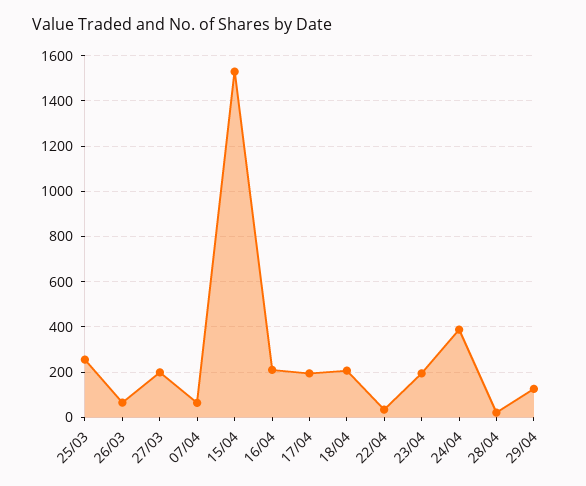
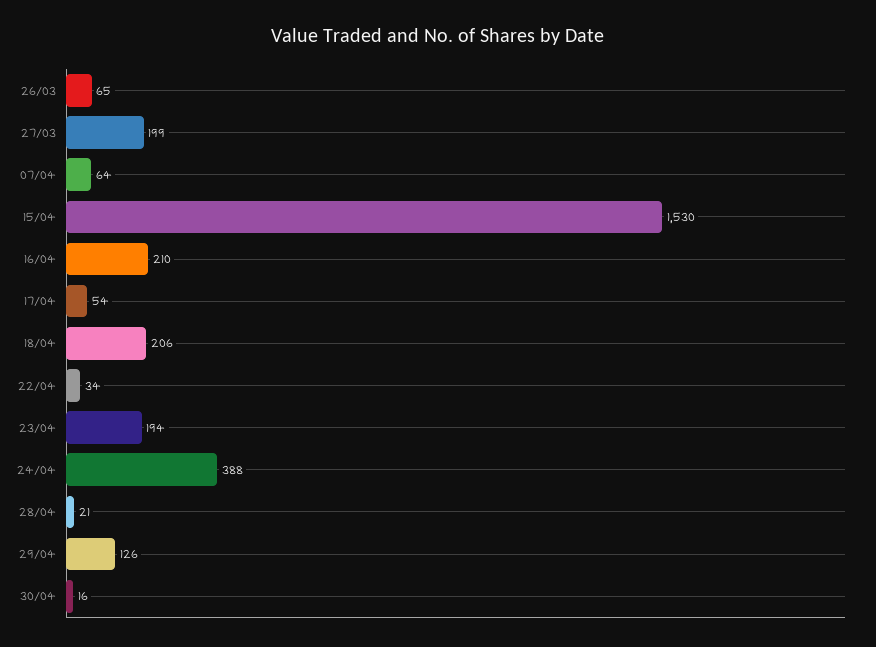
25/03: 250 -> none
17/04: 200 -> 54
30/04: none -> 16

